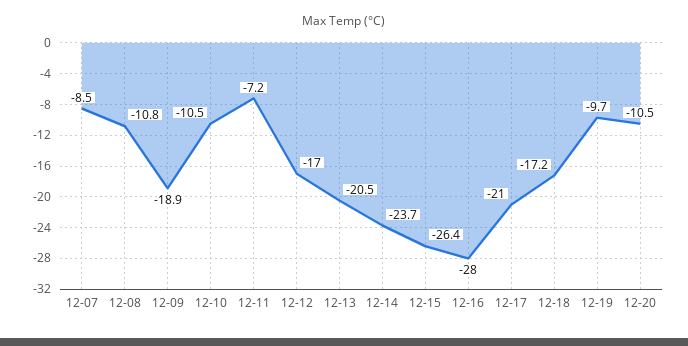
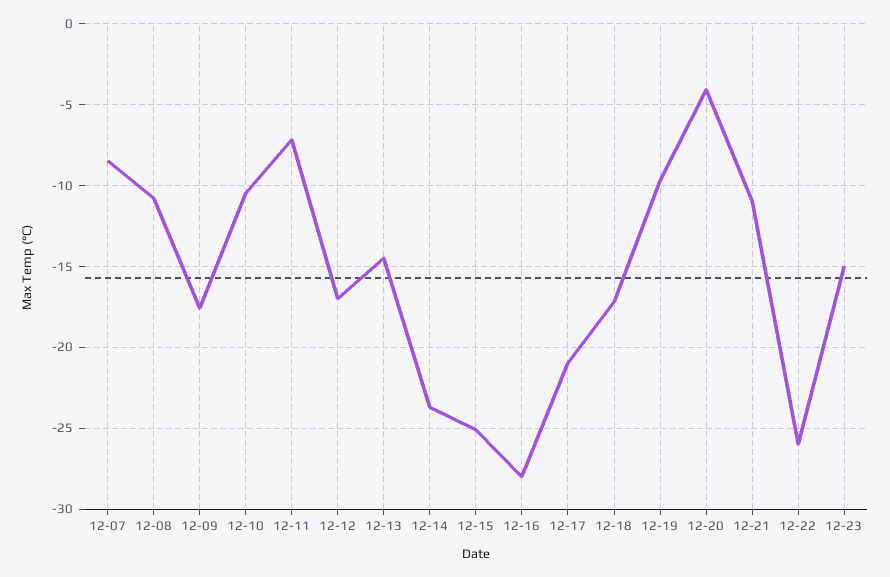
12-09: -18.9 -> -17.5
12-13: -20.5 -> -14.5
12-15: -26.4 -> -25
12-20: -10.5 -> -4
12-21: none -> -11
12-22: none -> -26
12-23: none -> -15

